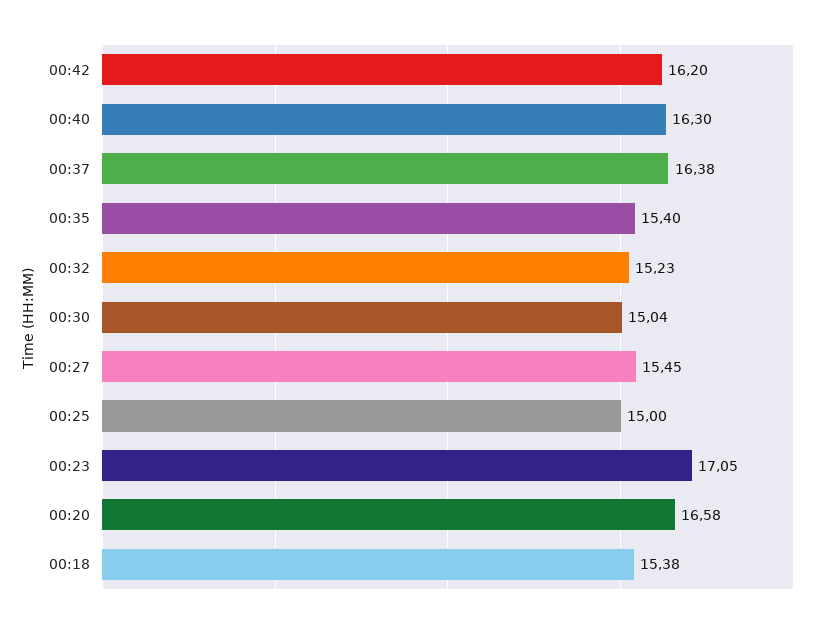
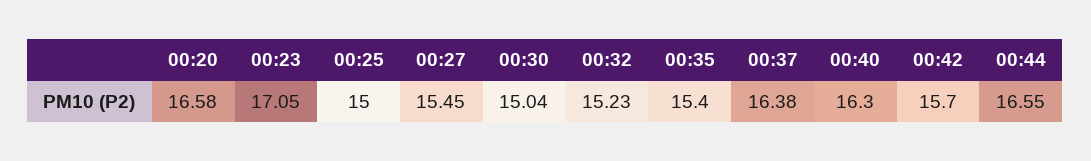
00:42: 16.2 -> 15.7
00:18: 15.38 -> none
00:44: none -> 16.55

